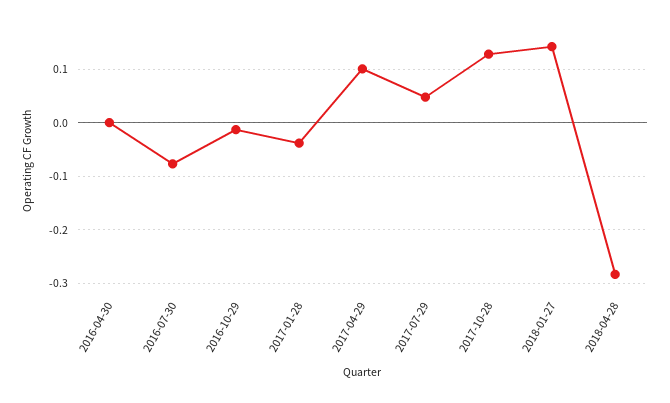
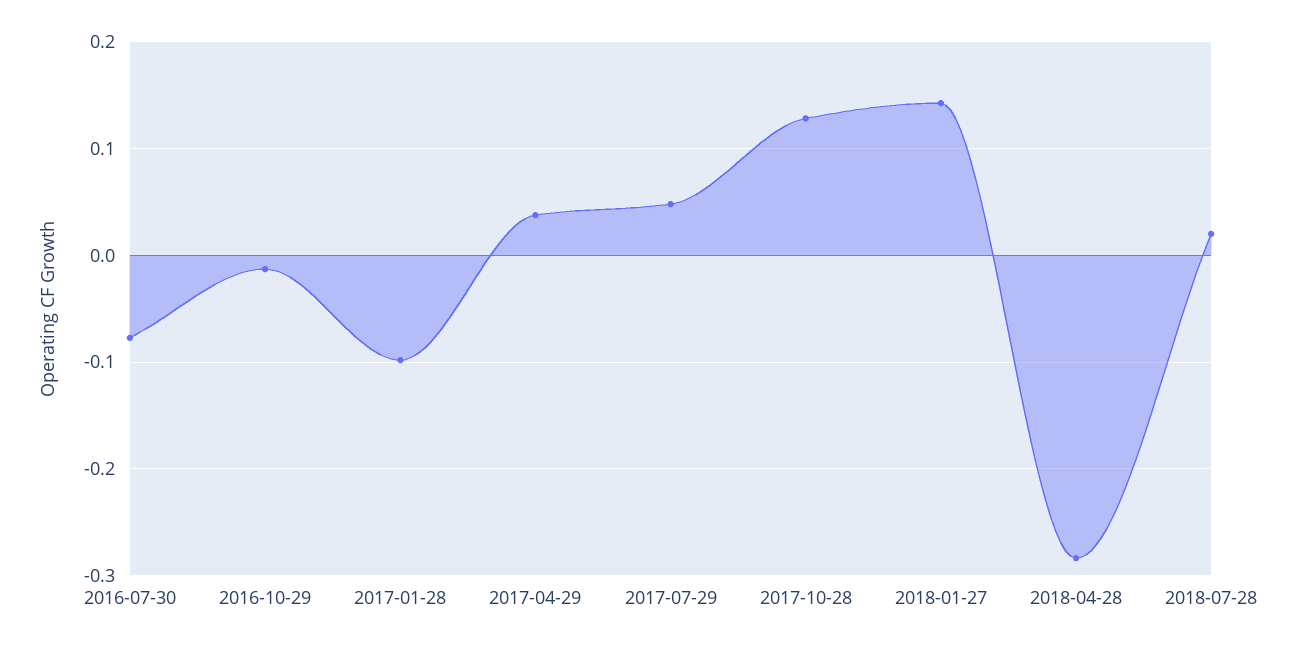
2016-04-30: 0 -> none
2017-01-28: -0.04 -> -0.1
2017-04-29: 0.1 -> 0.04
2018-07-28: none -> 0.02

